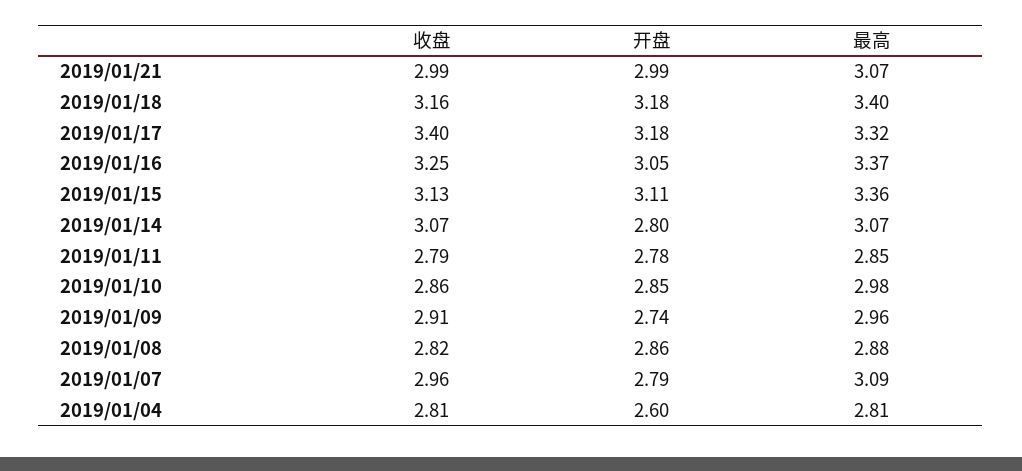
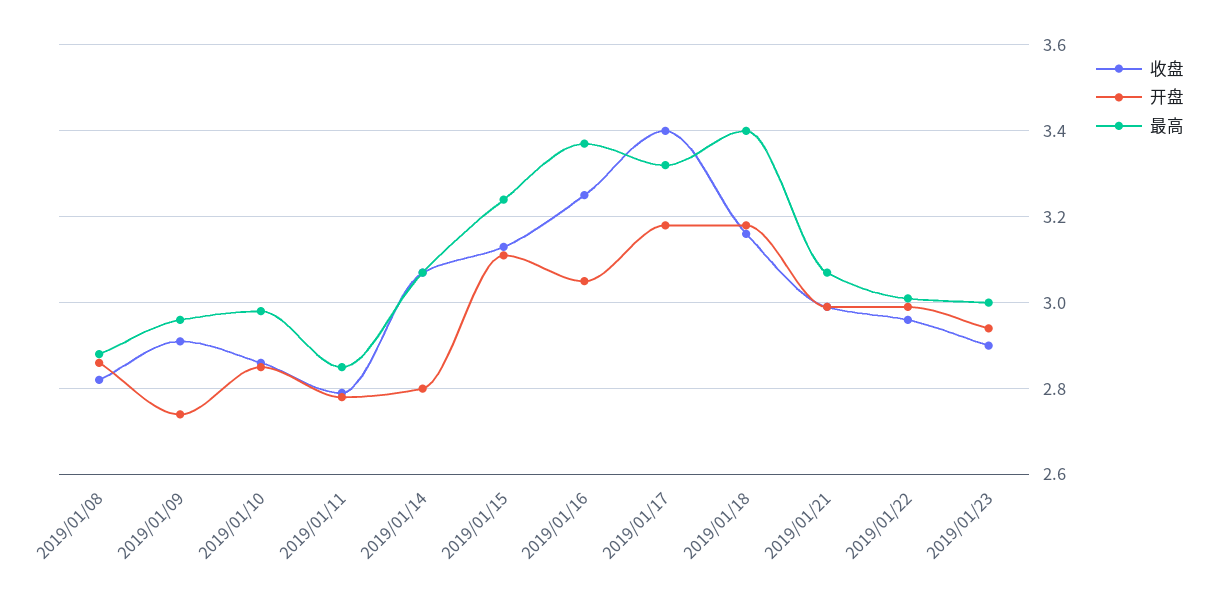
最高, 2019/01/15: 3.36 -> 3.25
收盘, 2019/01/07: 2.96 -> none
开盘, 2019/01/07: 2.79 -> none
最高, 2019/01/07: 3.09 -> none
收盘, 2019/01/04: 2.81 -> none
开盘, 2019/01/04: 2.6 -> none
最高, 2019/01/04: 2.81 -> none
收盘, 2019/01/22: none -> 2.95
开盘, 2019/01/22: none -> 3
最高, 2019/01/22: none -> 3
收盘, 2019/01/23: none -> 2.9
开盘, 2019/01/23: none -> 2.95
最高, 2019/01/23: none -> 3

